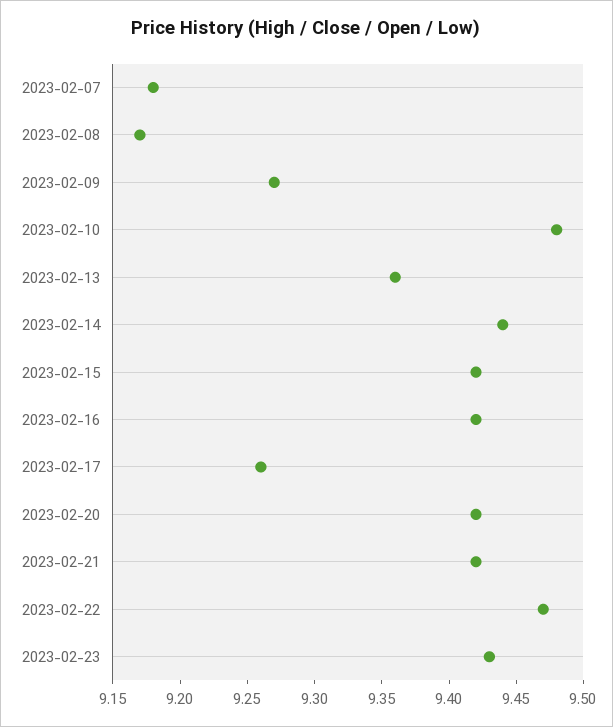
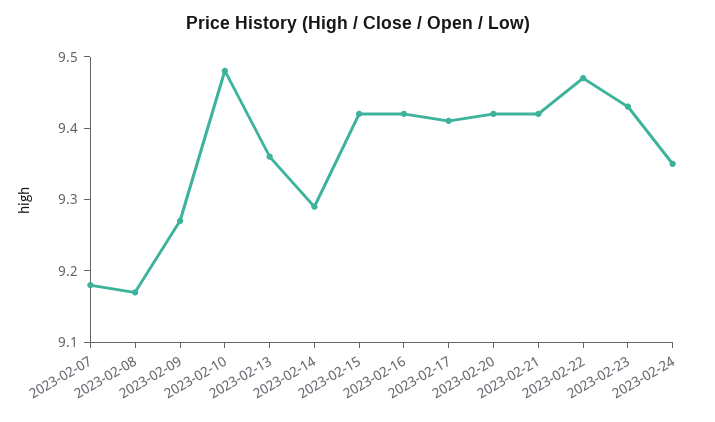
2023-02-14: 9.44 -> 9.3
2023-02-17: 9.26 -> 9.4
2023-02-24: none -> 9.35

